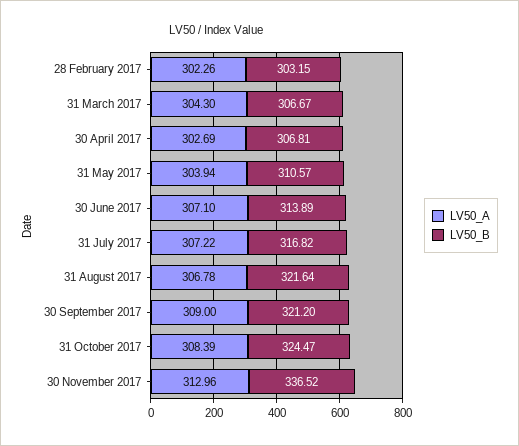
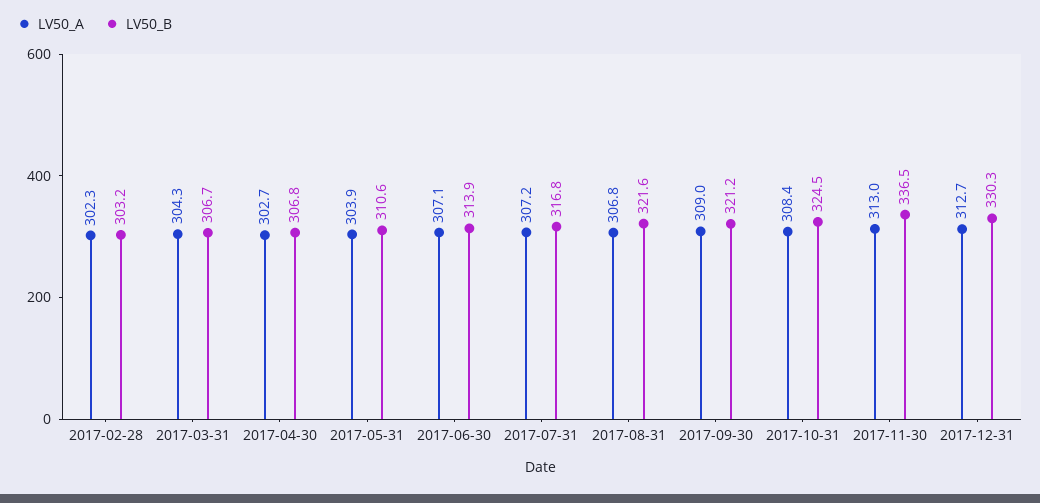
LV50_A, 2017-12-31: none -> 312.7
LV50_B, 2017-12-31: none -> 330.3

